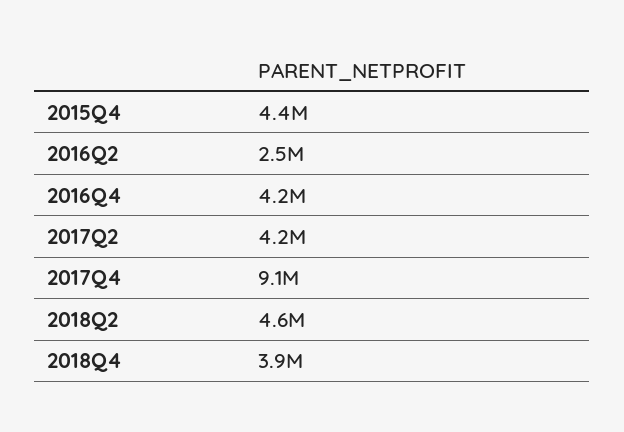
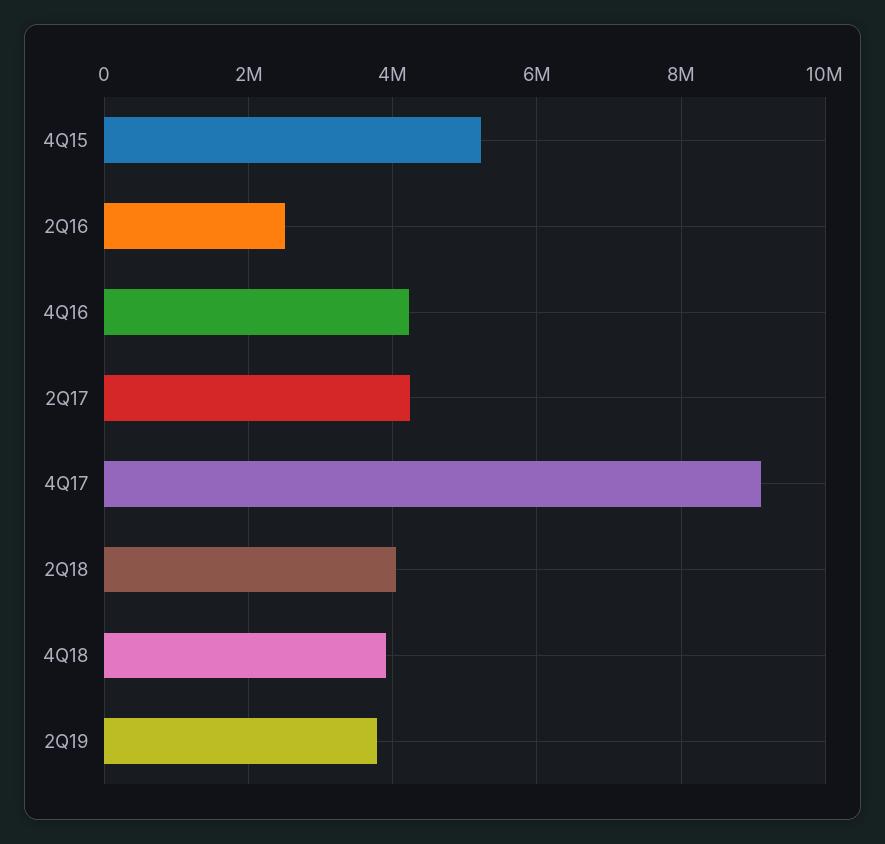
2015Q4: 4400000 -> 5200000
2018Q2: 4600000 -> 4000000
2Q19: none -> 3800000

